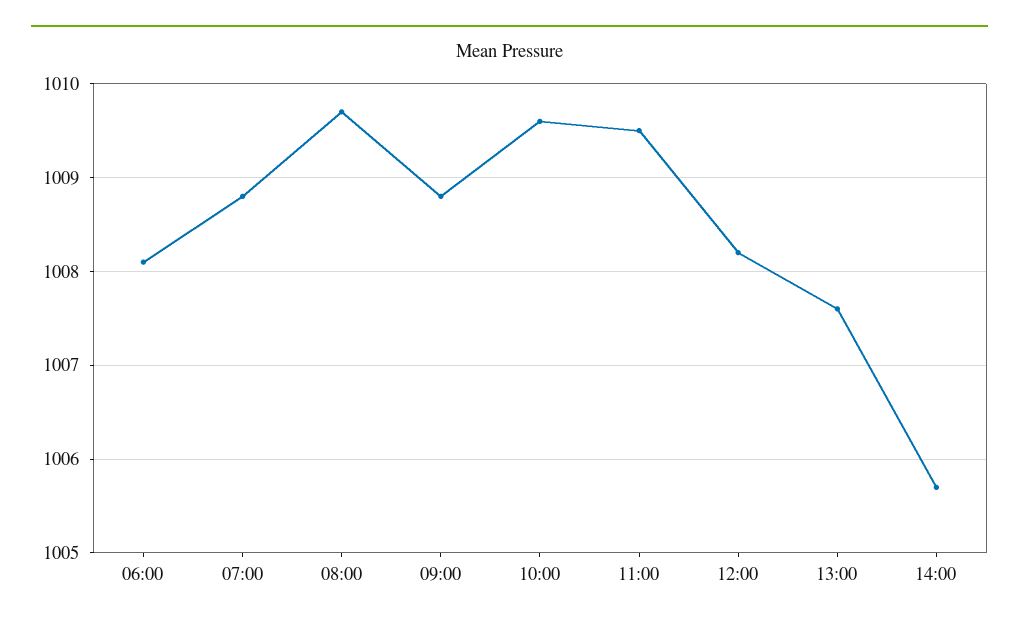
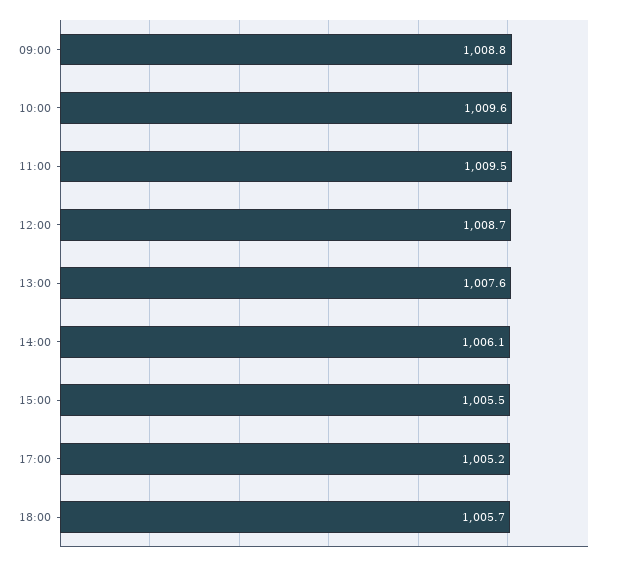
06:00: 1008.1 -> none
07:00: 1008.8 -> none
08:00: 1009.7 -> none
12:00: 1008.2 -> 1008.7
14:00: 1005.7 -> 1006.1
15:00: none -> 1005.5
17:00: none -> 1005.2
18:00: none -> 1005.7

